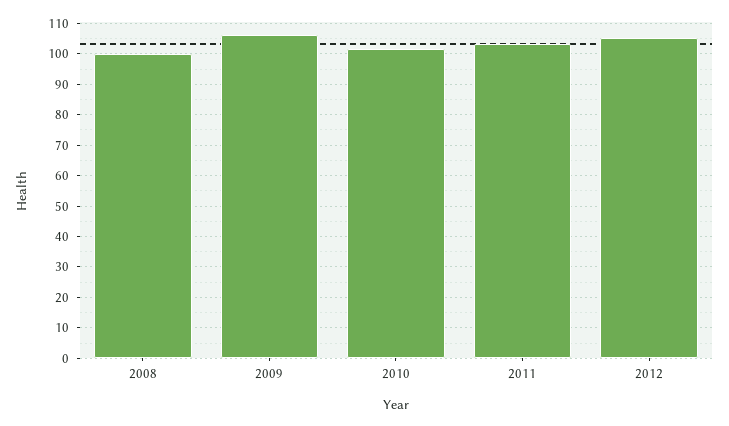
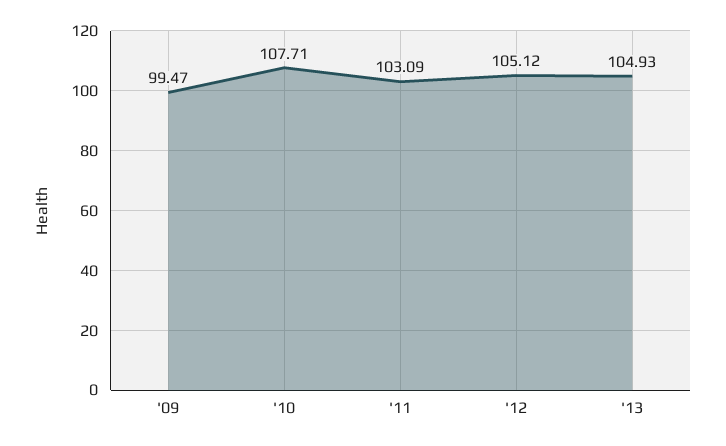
2008: 100 -> none
2009: 106 -> 99.47
2010: 102 -> 107.71
'13: none -> 104.93

